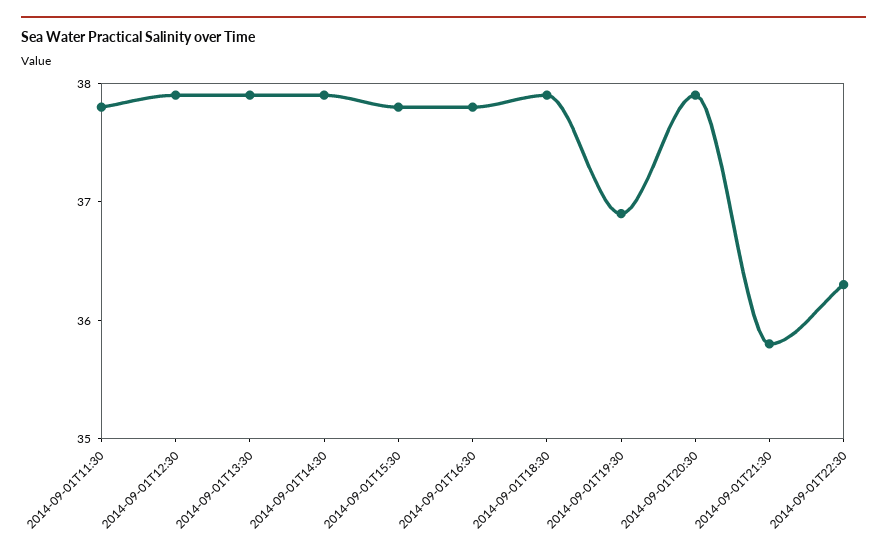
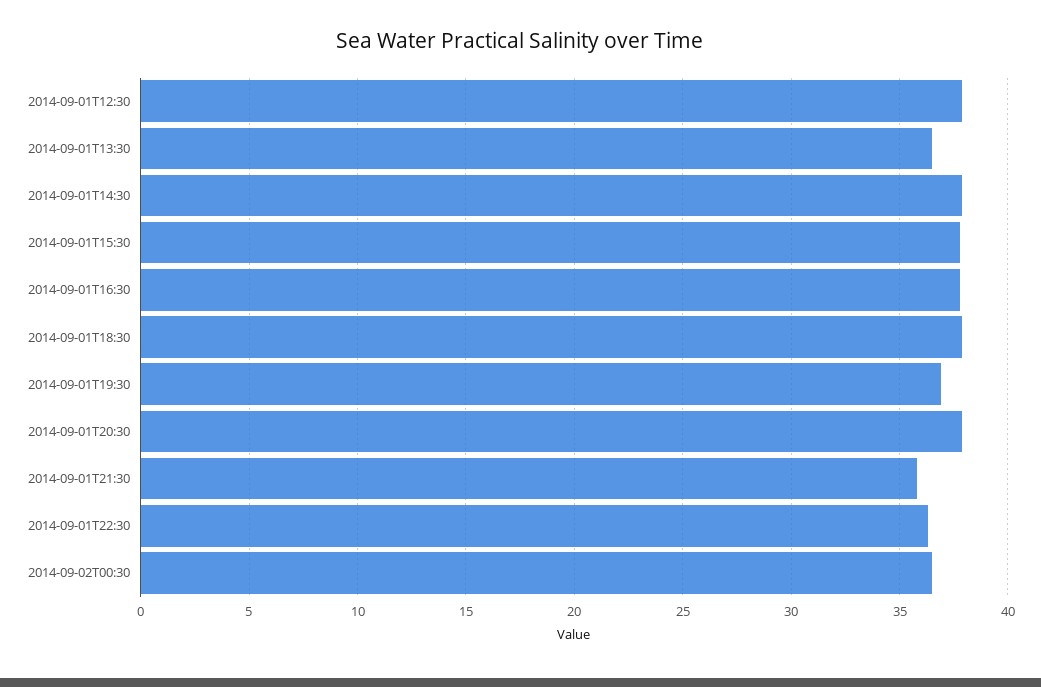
2014-09-01T11:30: 37.8 -> none
2014-09-01T13:30: 37.9 -> 36.5
2014-09-02T00:30: none -> 36.5

